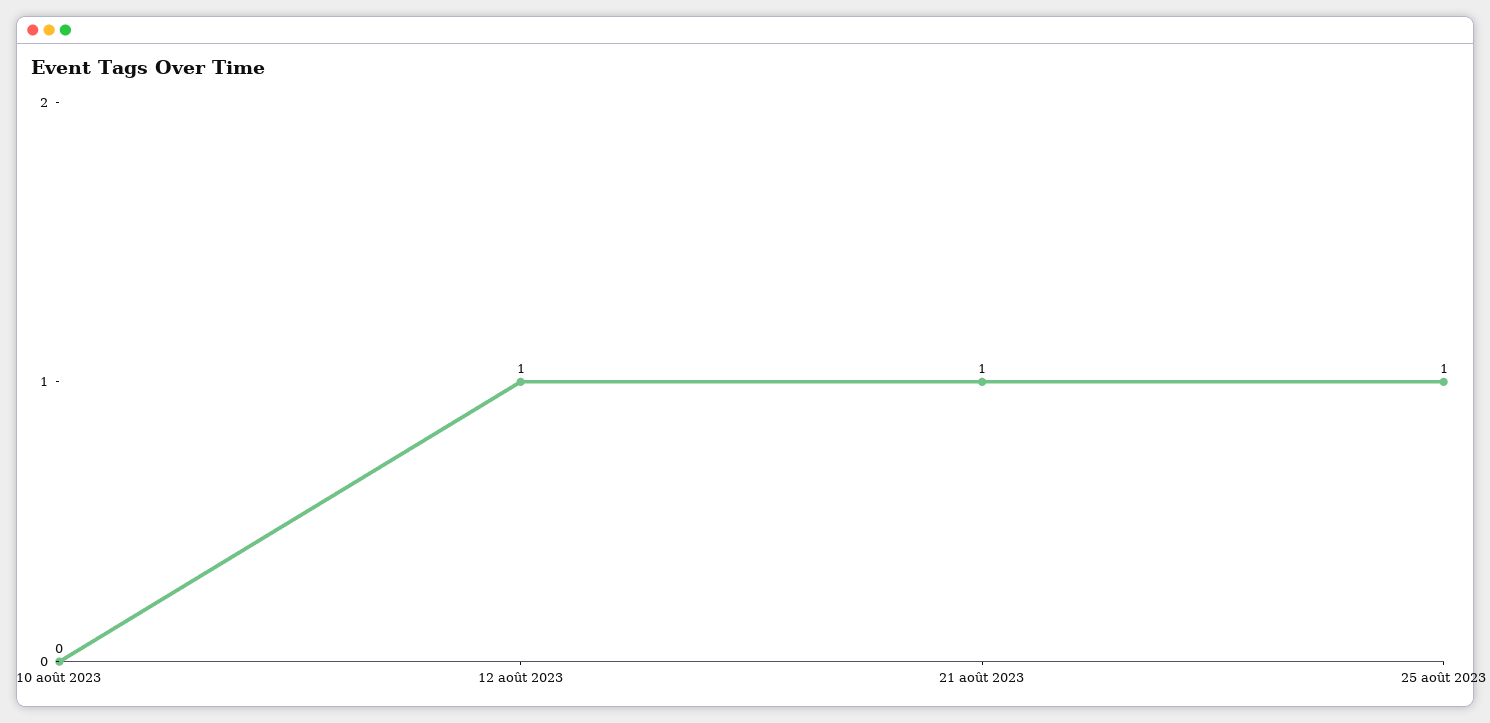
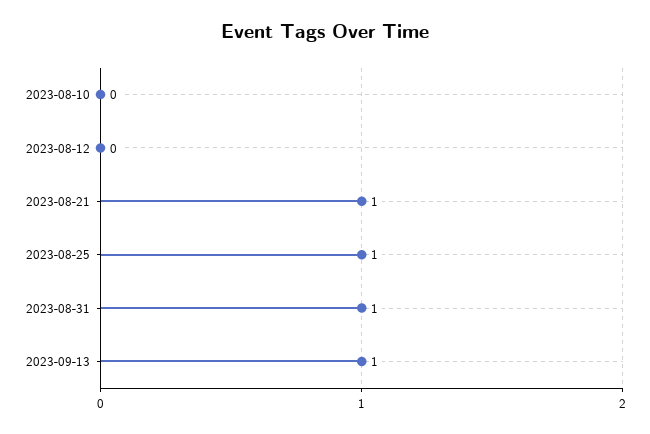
12 août 2023: 1 -> 0
2023-08-31: none -> 1
2023-09-13: none -> 1

